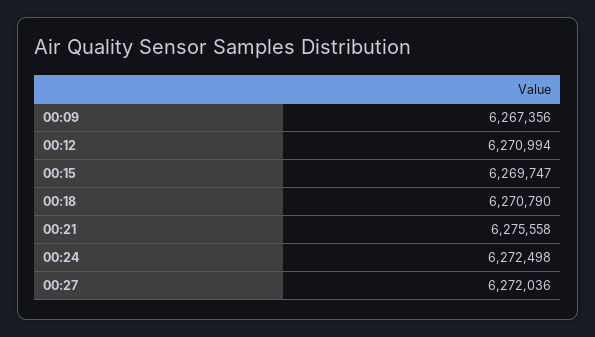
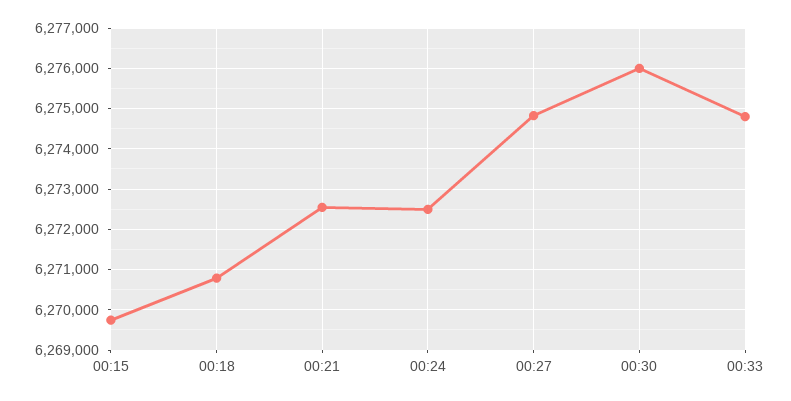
00:09: 6267356 -> none
00:12: 6270994 -> none
00:21: 6275558 -> 6272600
00:27: 6272036 -> 6274800
00:30: none -> 6276000
00:33: none -> 6274800

